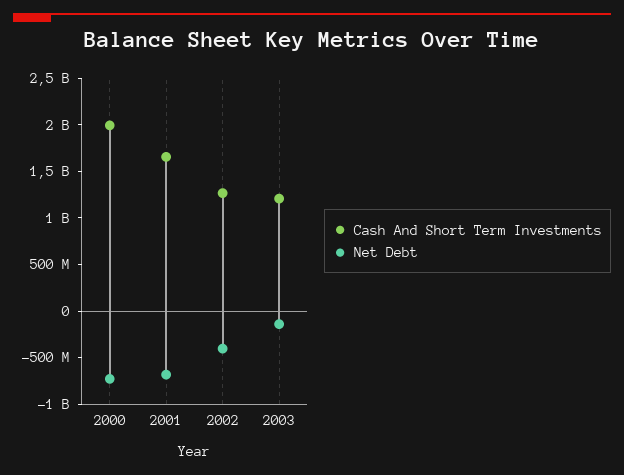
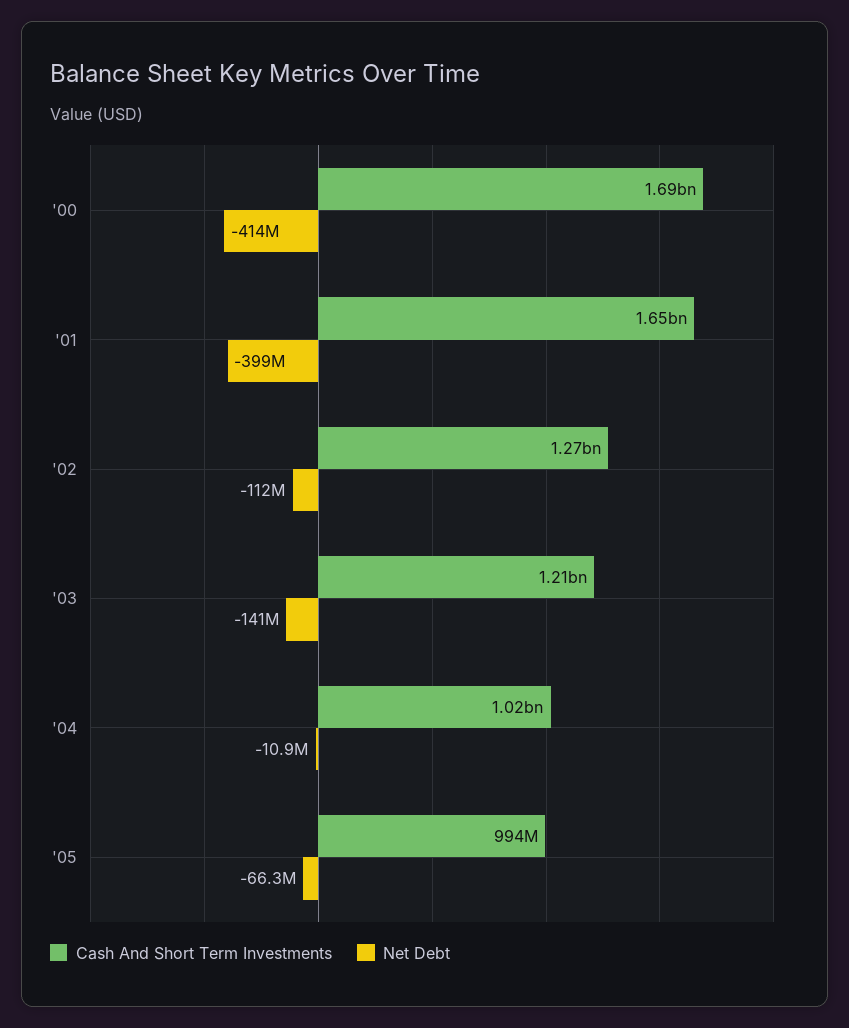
Cash And Short Term Investments, 2000: 2000000000 -> 1690000000
Net Debt, 2000: -700000000 -> -414000000
Net Debt, 2001: -700000000 -> -399000000
Net Debt, 2002: -400000000 -> -112000000
Cash And Short Term Investments, '04: none -> 1020000000
Net Debt, '04: none -> -10900000
Cash And Short Term Investments, '05: none -> 994000000
Net Debt, '05: none -> -66300000

